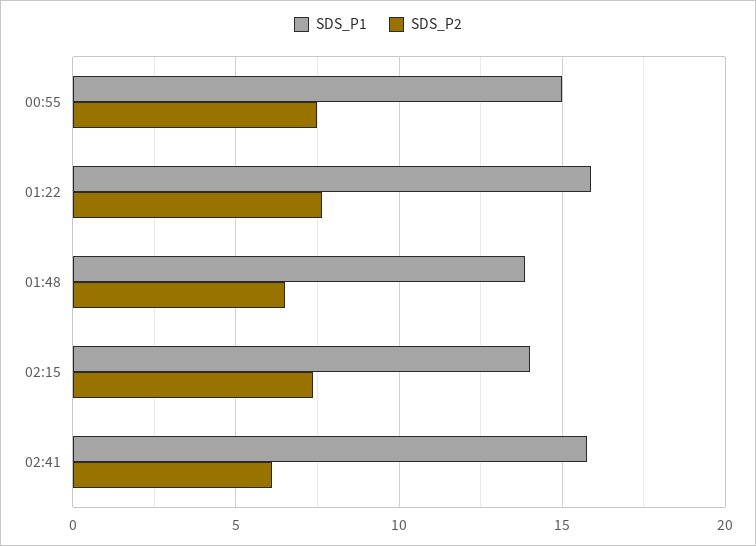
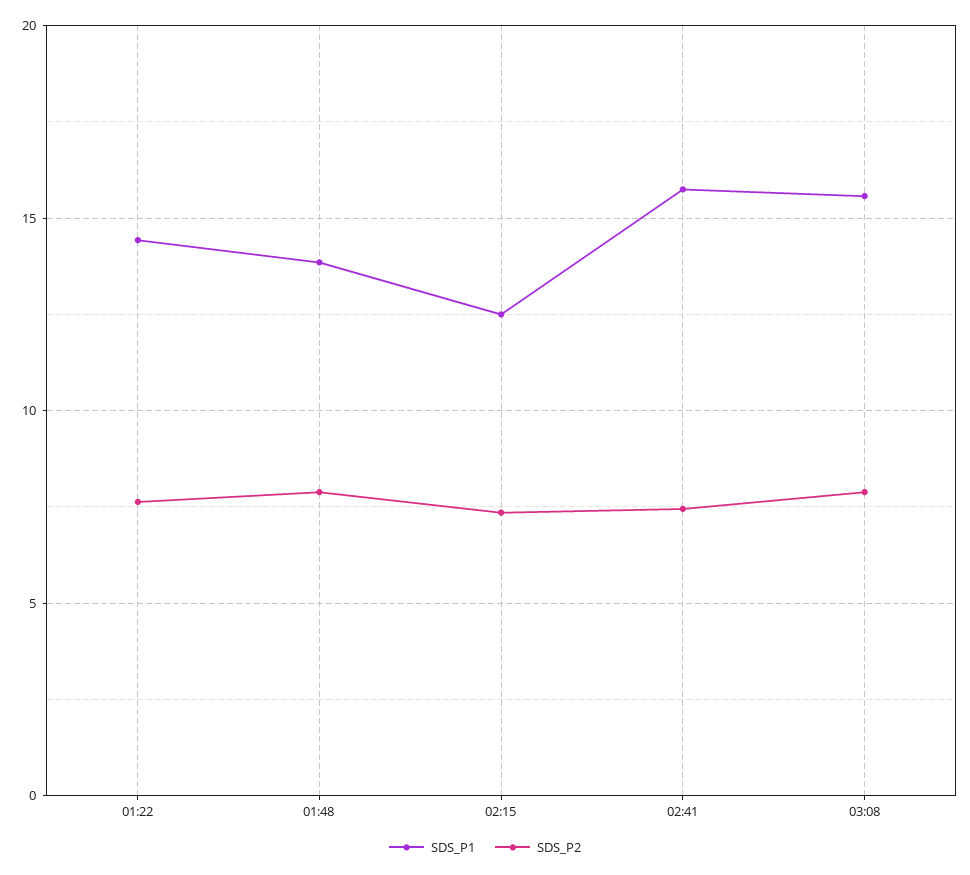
SDS_P1, 00:55: 15 -> none
SDS_P2, 00:55: 7.5 -> none
SDS_P1, 01:22: 16 -> 14.5
SDS_P2, 01:48: 6.5 -> 8
SDS_P1, 02:15: 14 -> 12.5
SDS_P2, 02:41: 6 -> 7.5
SDS_P1, 03:08: none -> 15.5
SDS_P2, 03:08: none -> 8

